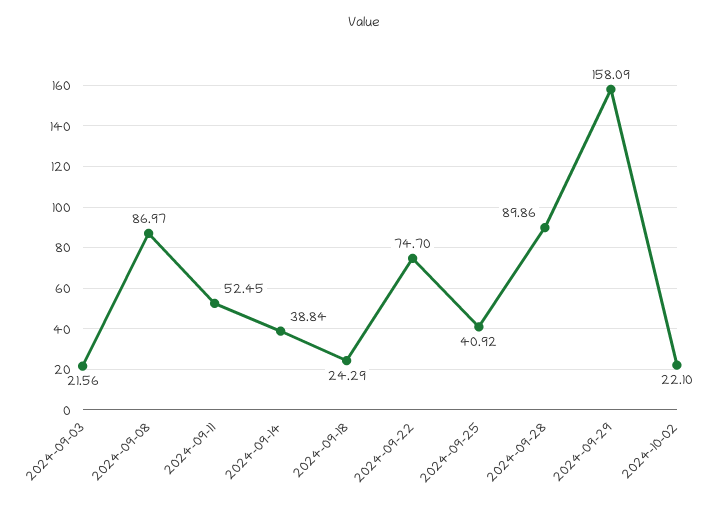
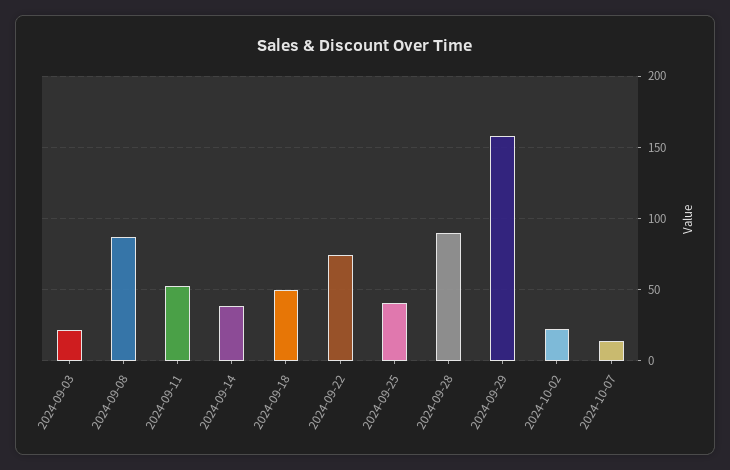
2024-09-18: 24.29 -> 50
2024-10-07: none -> 15

